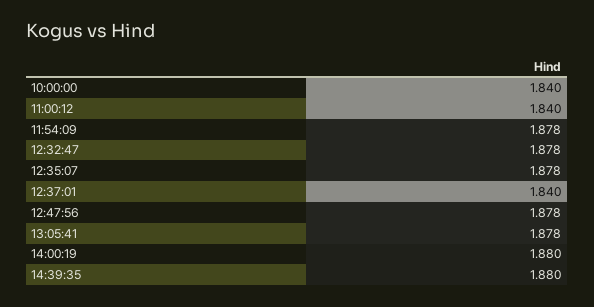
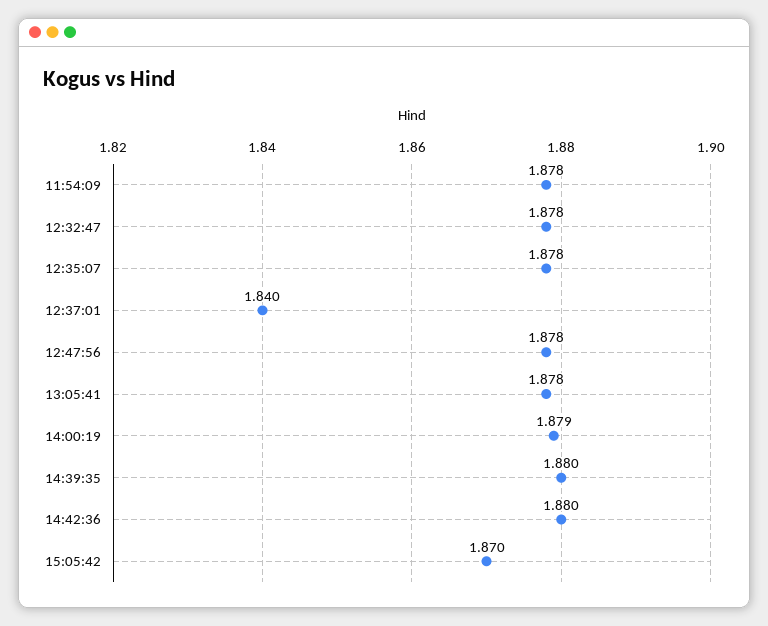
10:00:00: 1.84 -> none
11:00:12: 1.84 -> none
14:00:19: 1.88 -> 1.879
14:42:36: none -> 1.88
15:05:42: none -> 1.87

